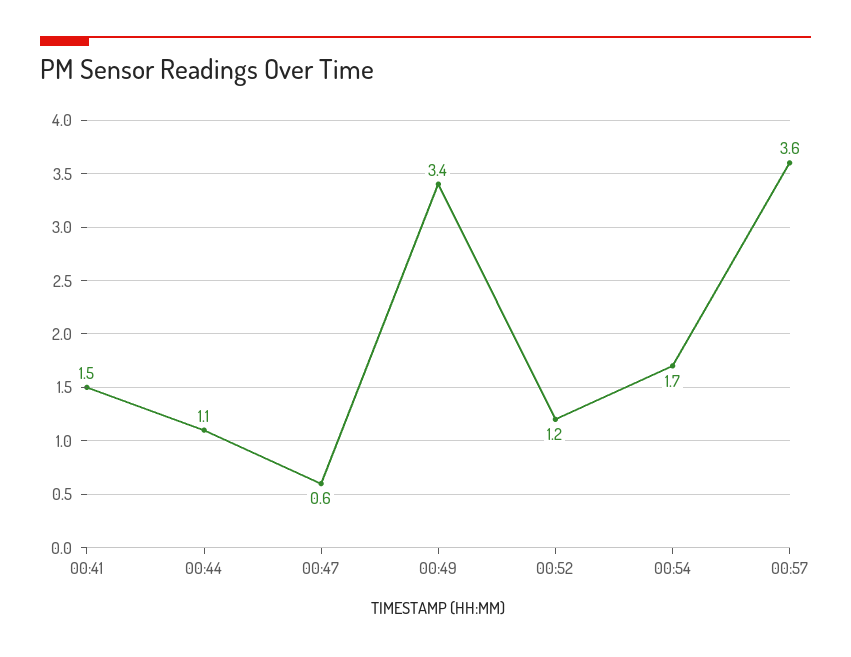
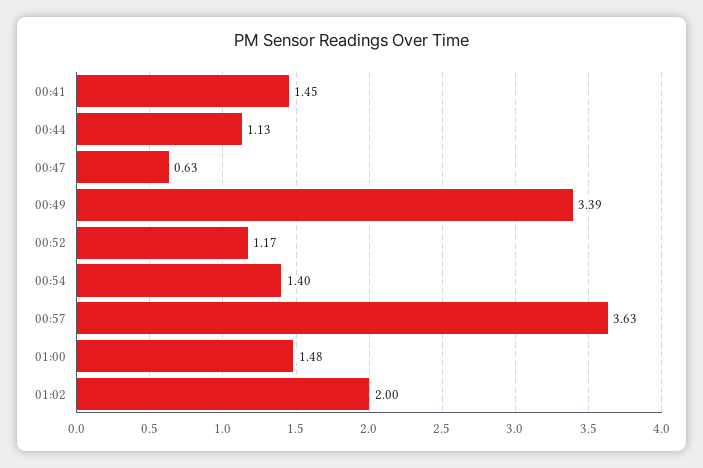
00:54: 1.7 -> 1.4
01:00: none -> 1.48
01:02: none -> 2

